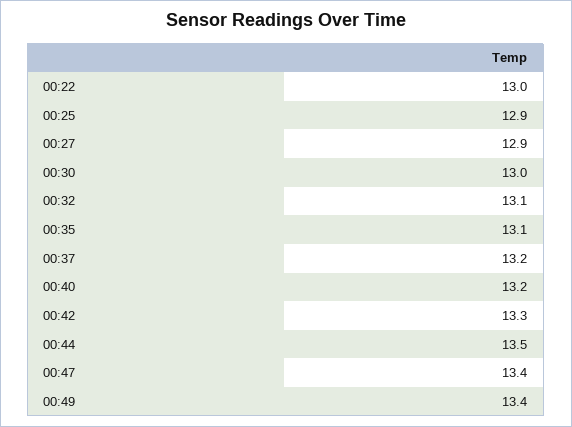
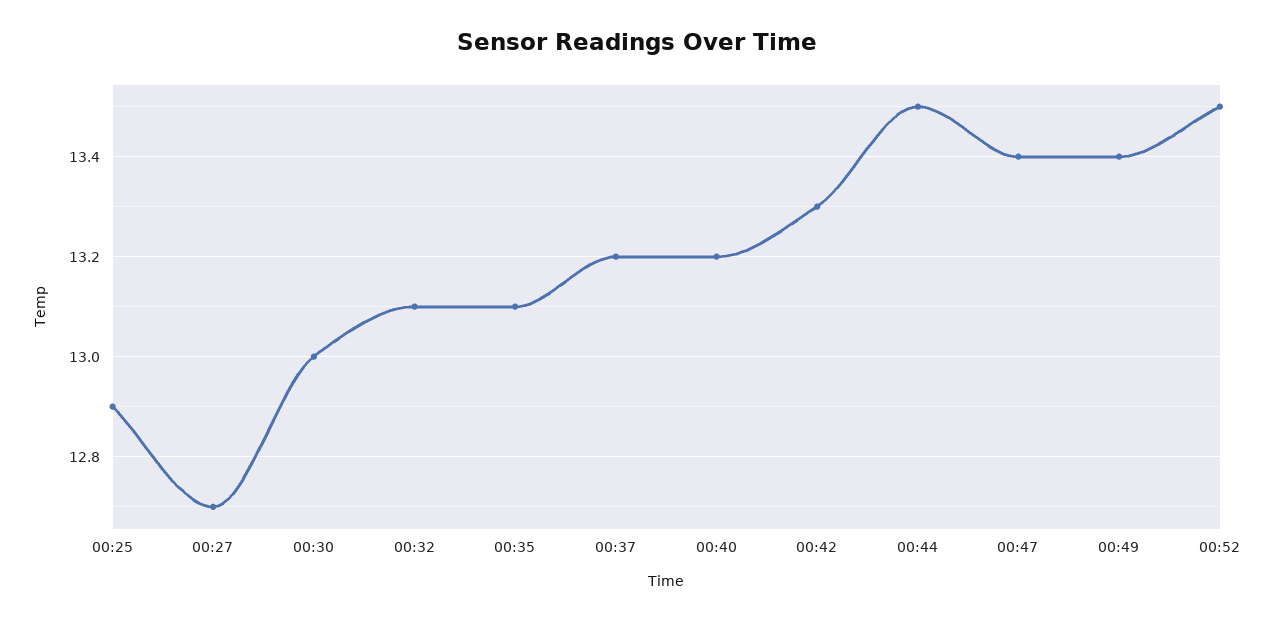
00:22: 13 -> none
00:27: 12.9 -> 12.7
00:52: none -> 13.5

